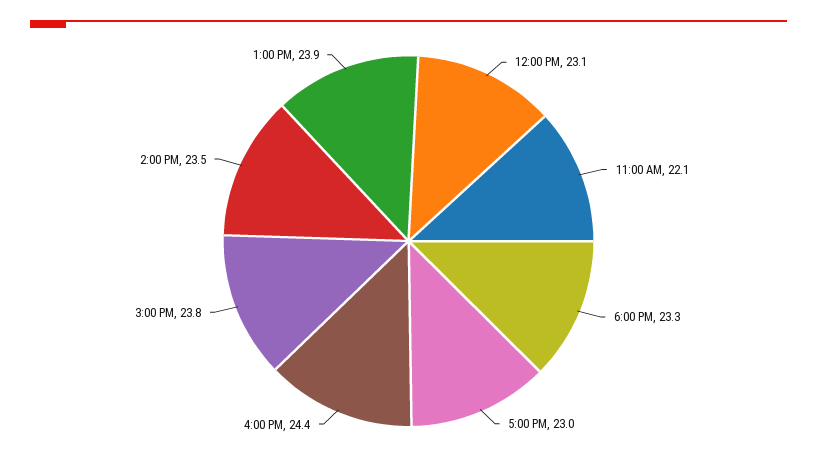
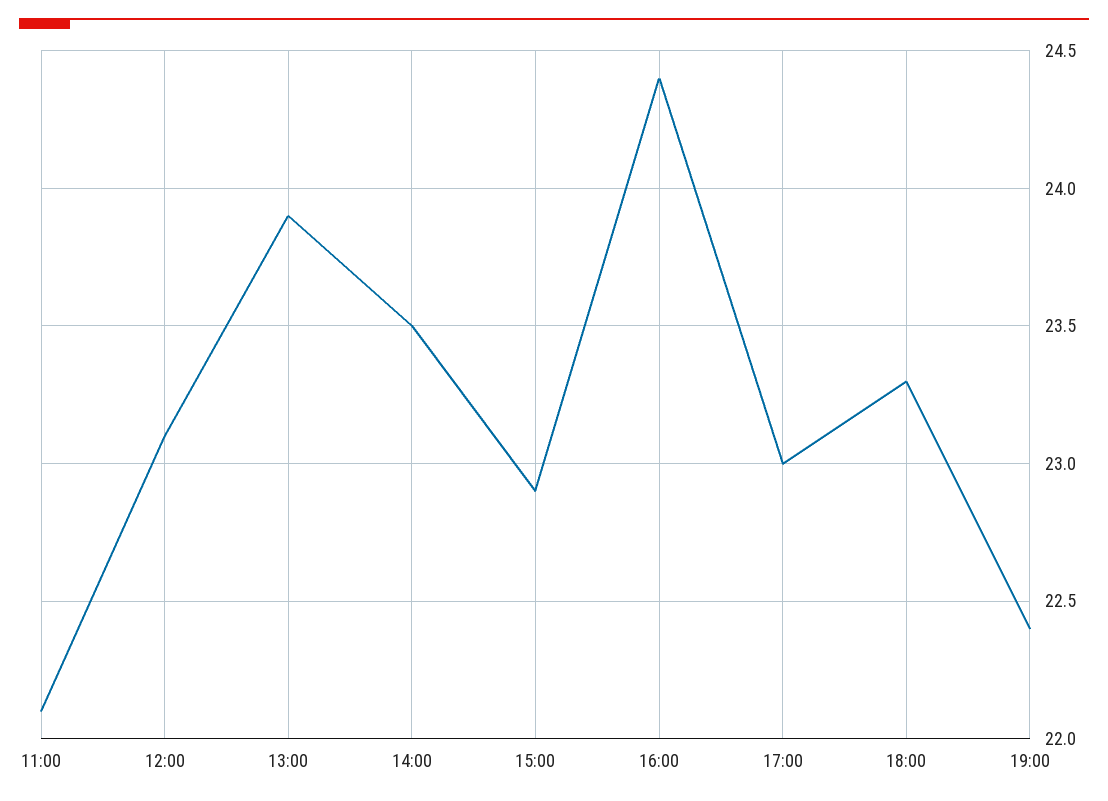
3:00 PM: 23.8 -> 22.9
19:00: none -> 22.4

